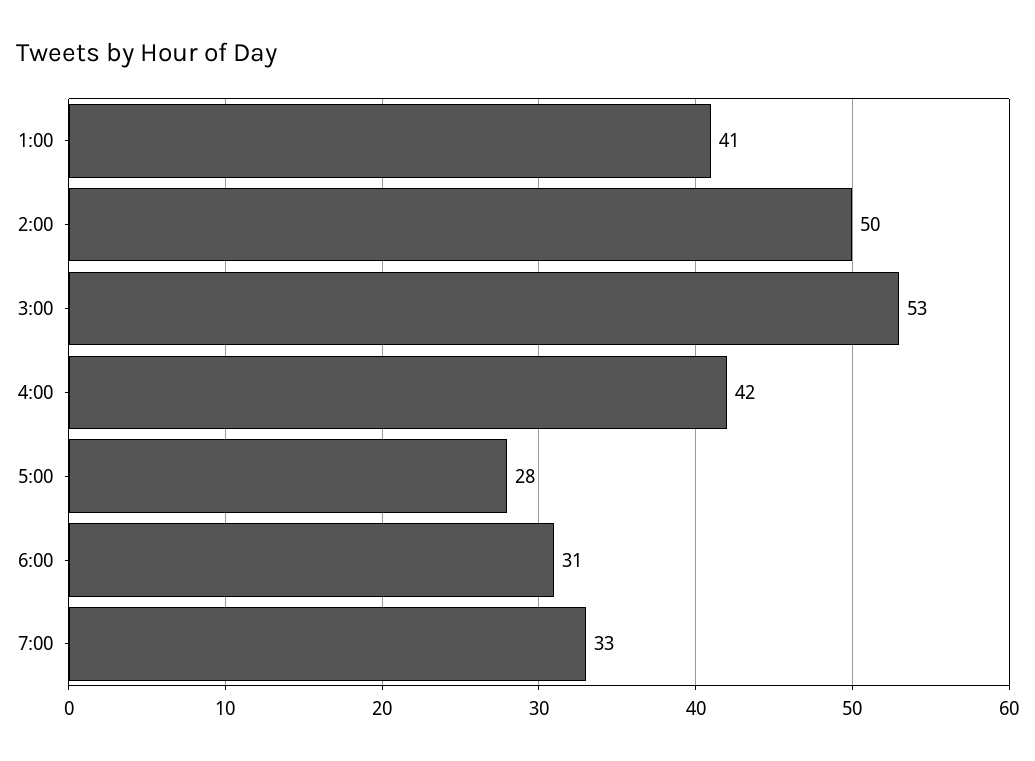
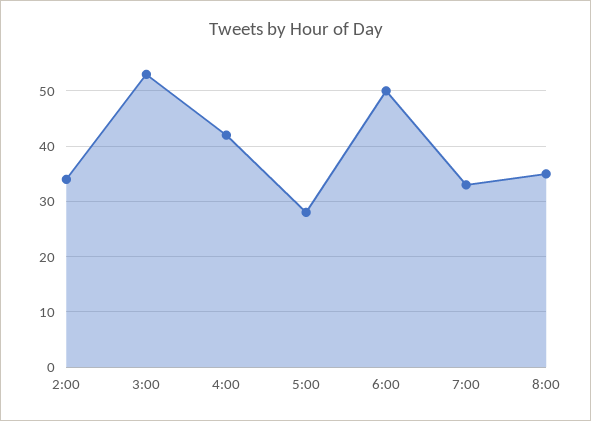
1:00: 41 -> none
2:00: 50 -> 35
6:00: 31 -> 50
8:00: none -> 35

